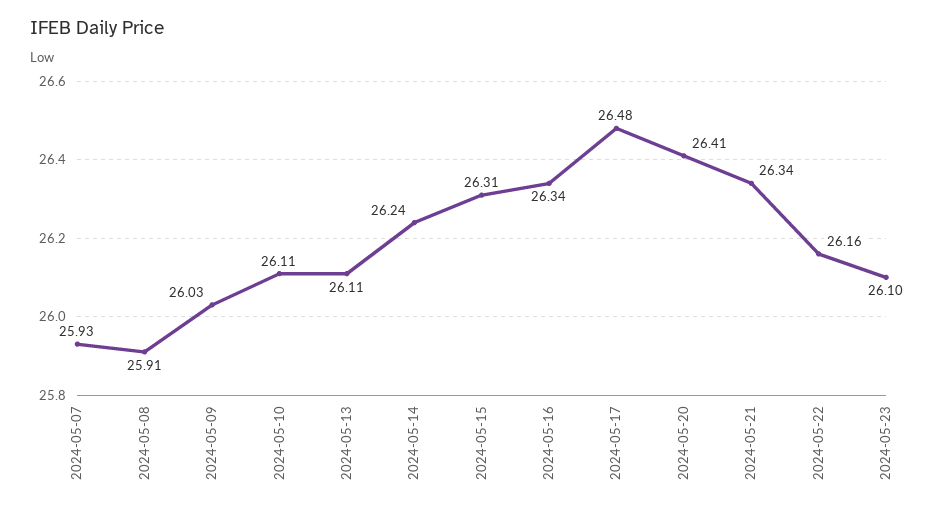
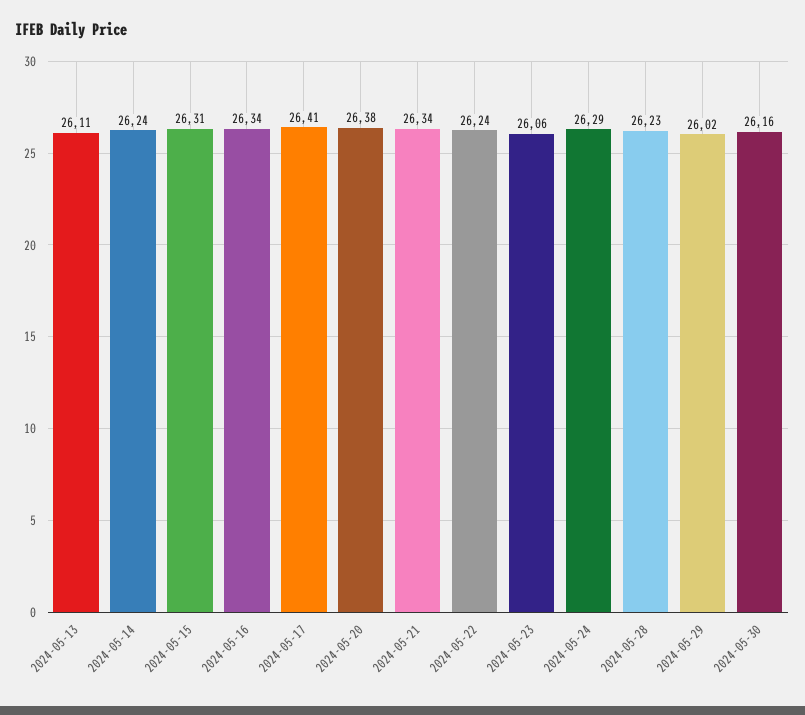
2024-05-07: 25.93 -> none
2024-05-08: 25.91 -> none
2024-05-09: 26.03 -> none
2024-05-10: 26.11 -> none
2024-05-17: 26.48 -> 26.41
2024-05-20: 26.41 -> 26.38
2024-05-22: 26.16 -> 26.24
2024-05-23: 26.1 -> 26.06
2024-05-24: none -> 26.29
2024-05-28: none -> 26.23
2024-05-29: none -> 26.02
2024-05-30: none -> 26.16

